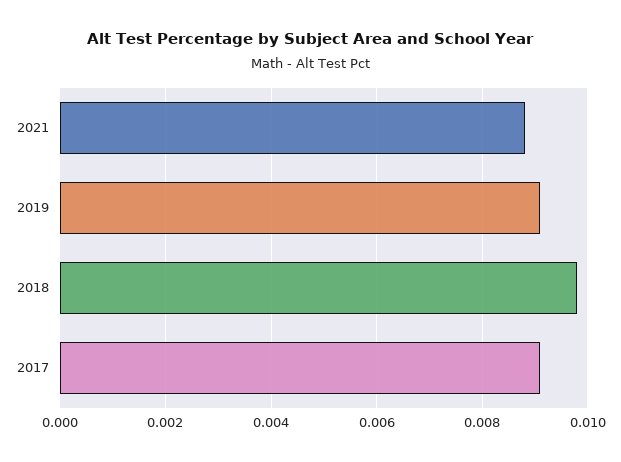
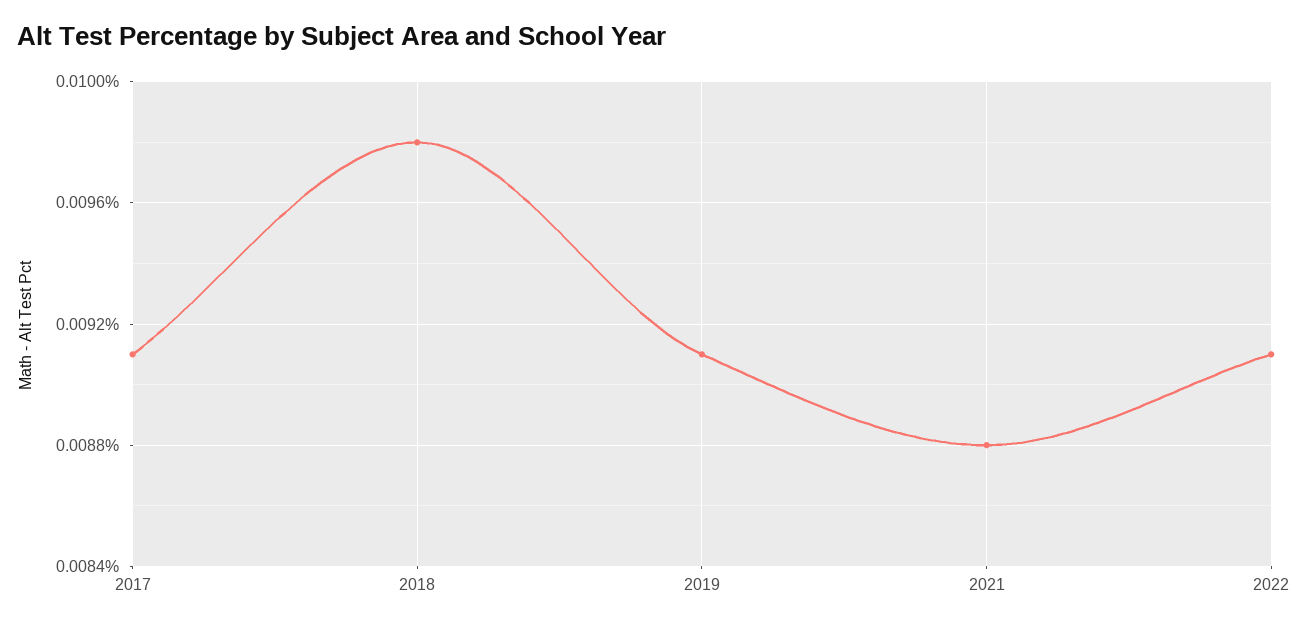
2022: none -> 0.0091

